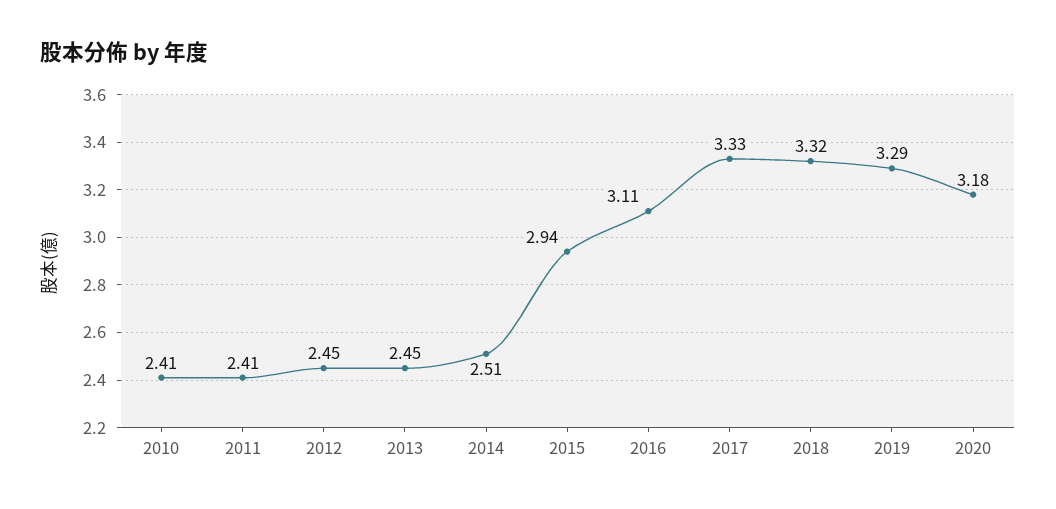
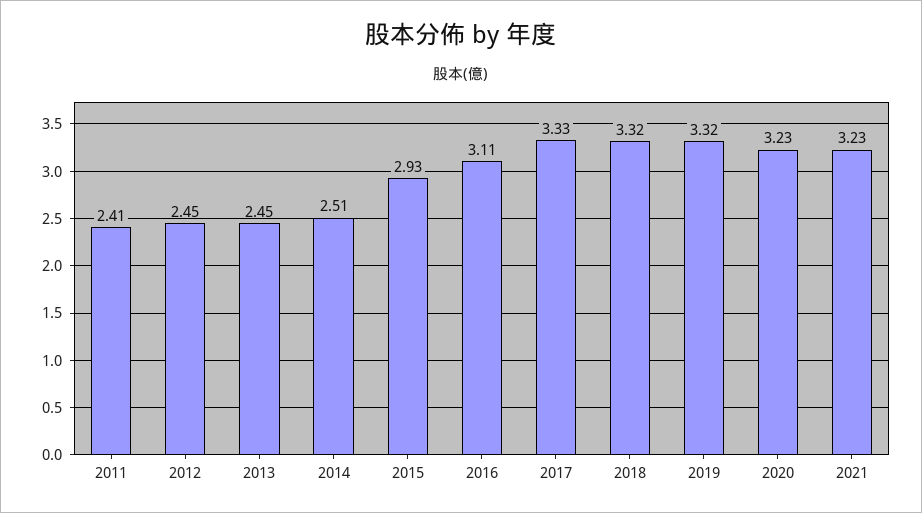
2010: 2.41 -> none
2015: 2.94 -> 2.93
2019: 3.29 -> 3.32
2020: 3.18 -> 3.23
2021: none -> 3.23

